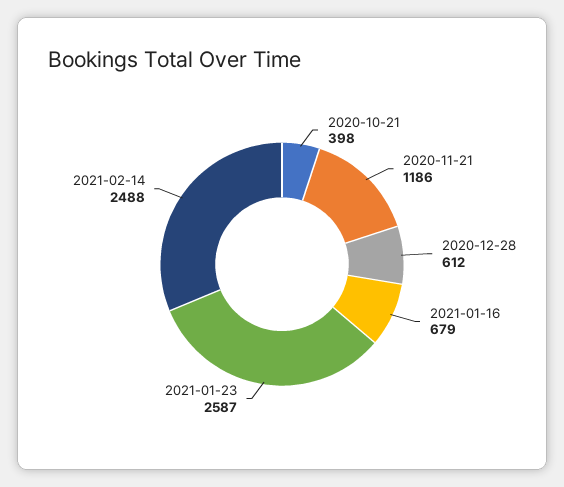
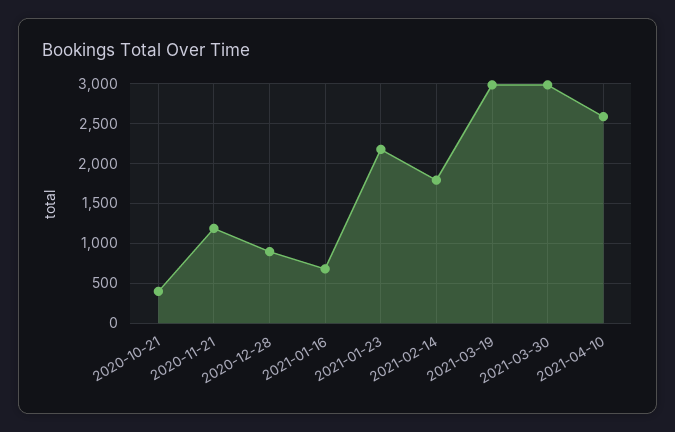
2020-12-28: 612 -> 900
2021-01-23: 2587 -> 2200
2021-02-14: 2488 -> 1800
2021-03-19: none -> 3000
2021-03-30: none -> 3000
2021-04-10: none -> 2600

